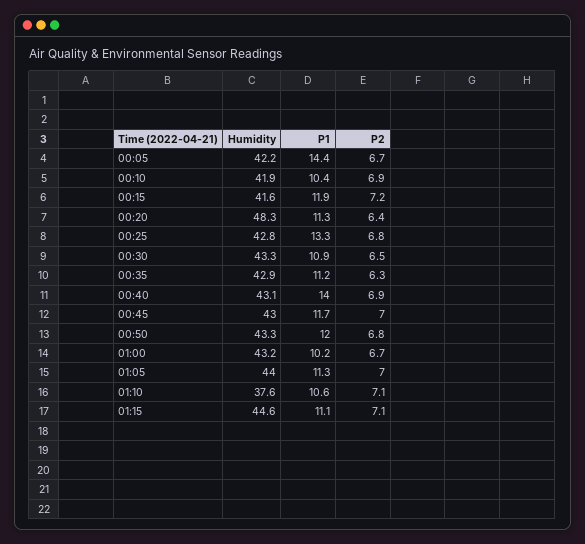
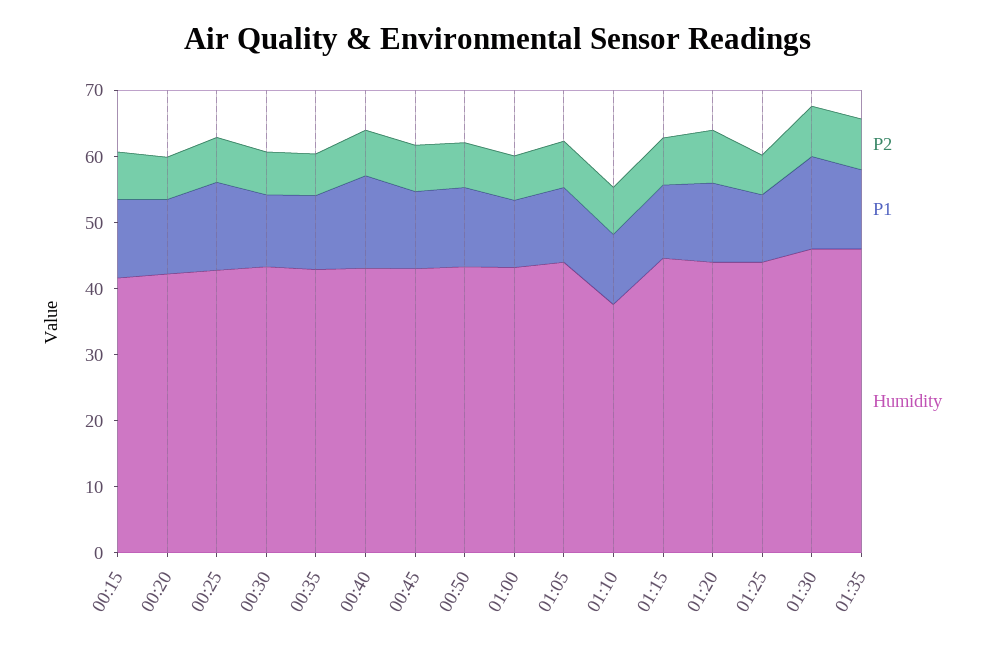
Humidity, 00:05: 42.2 -> none
P1, 00:05: 14.4 -> none
P2, 00:05: 6.7 -> none
Humidity, 00:10: 41.9 -> none
P1, 00:10: 10.4 -> none
P2, 00:10: 6.9 -> none
Humidity, 00:20: 48.3 -> 42
P2, 01:20: none -> 8
P1, 01:20: none -> 12
Humidity, 01:20: none -> 44
P2, 01:25: none -> 6
P1, 01:25: none -> 10
Humidity, 01:25: none -> 44
P2, 01:30: none -> 8
P1, 01:30: none -> 14
Humidity, 01:30: none -> 46
P2, 01:35: none -> 8
P1, 01:35: none -> 12
Humidity, 01:35: none -> 46

